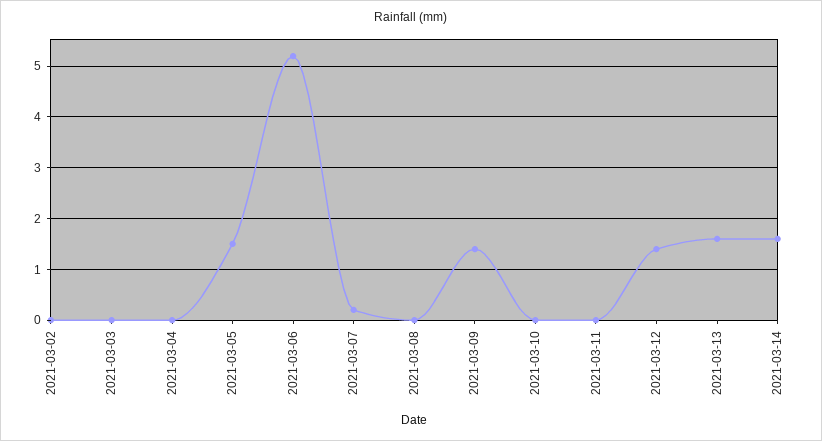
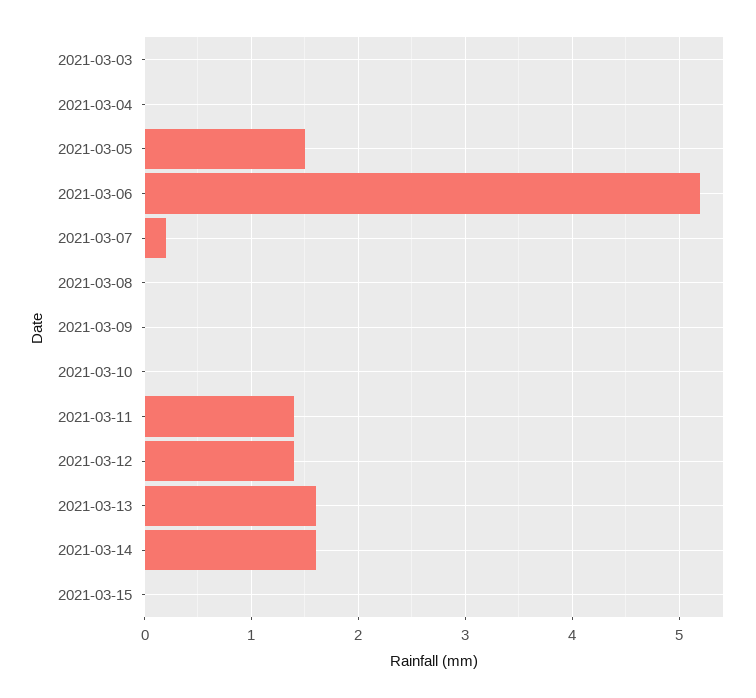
2021-03-02: 0 -> none
2021-03-09: 1.5 -> 0
2021-03-11: 0 -> 1.4
2021-03-15: none -> 0

